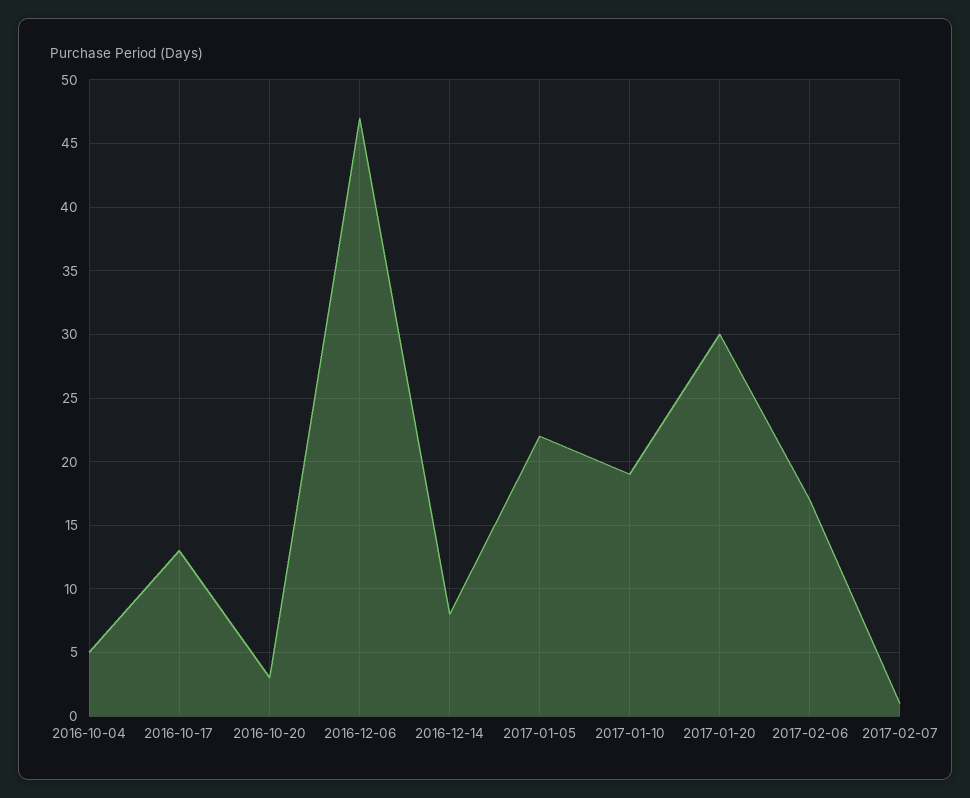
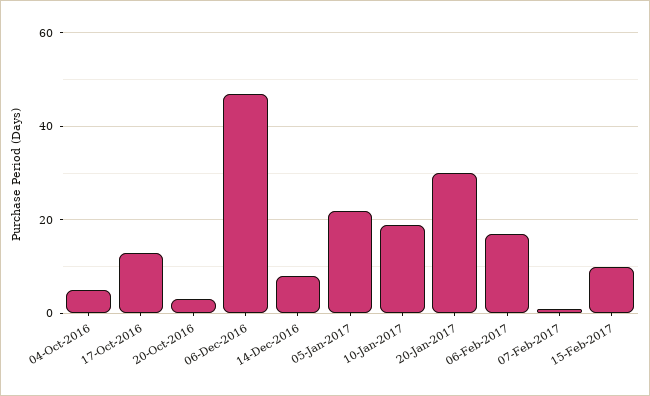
15-Feb-2017: none -> 10

